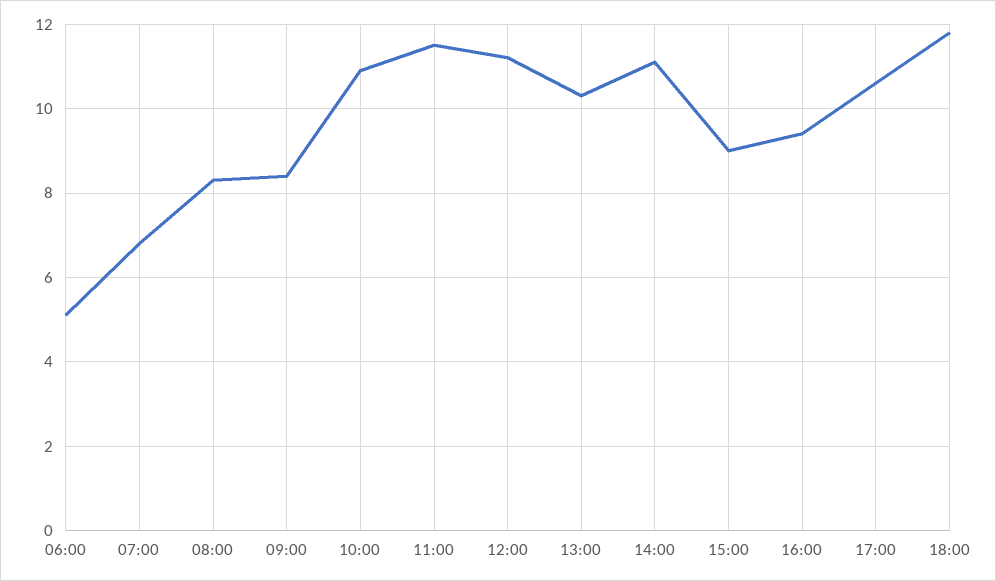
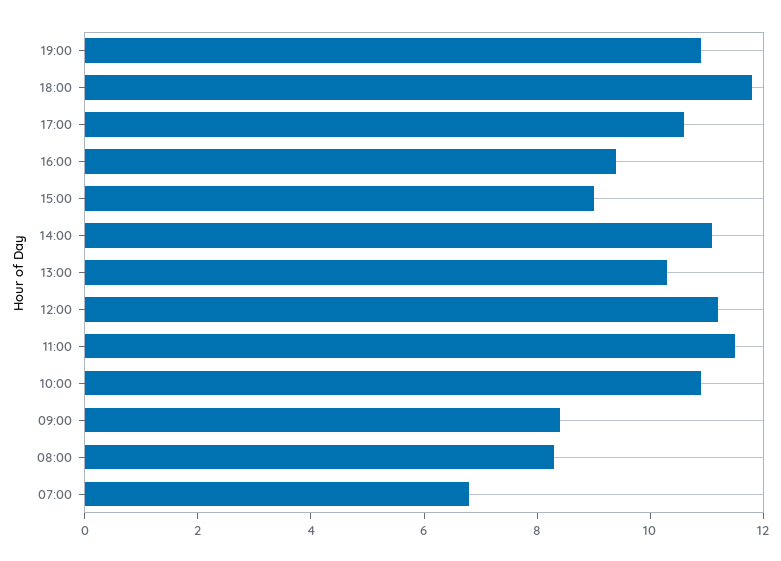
06:00: 5 -> none
19:00: none -> 11

